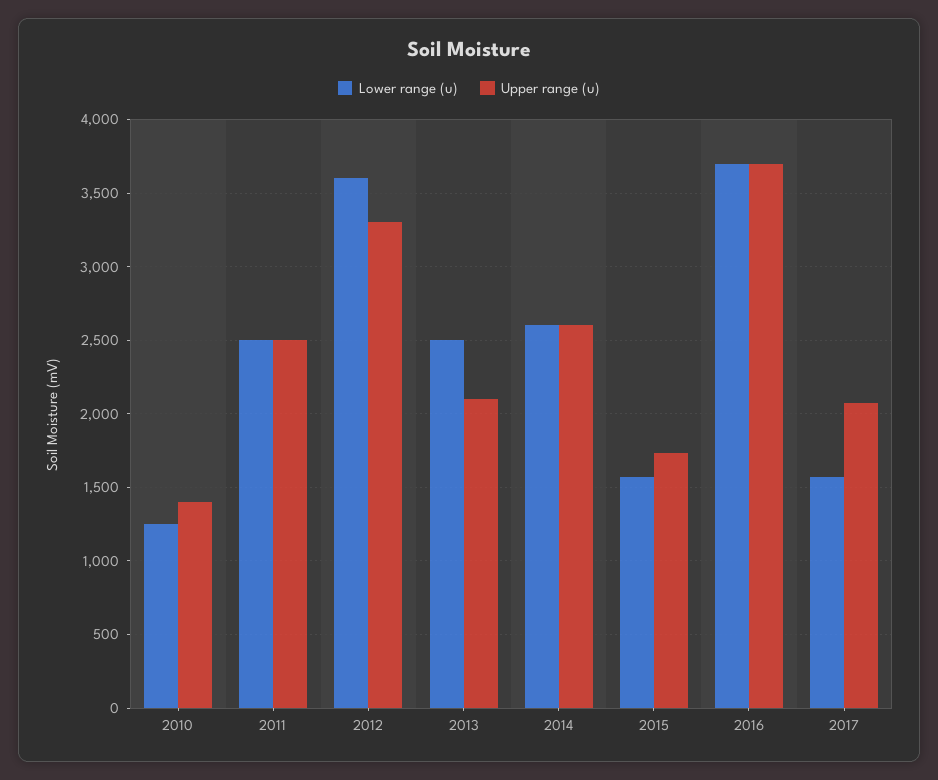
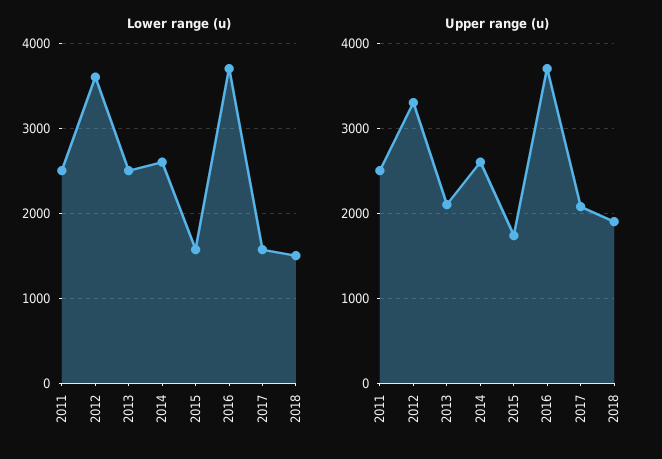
Lower range (u), 2010: 1250 -> none
Upper range (u), 2010: 1400 -> none
Lower range (u), 2018: none -> 1500
Upper range (u), 2018: none -> 1900

